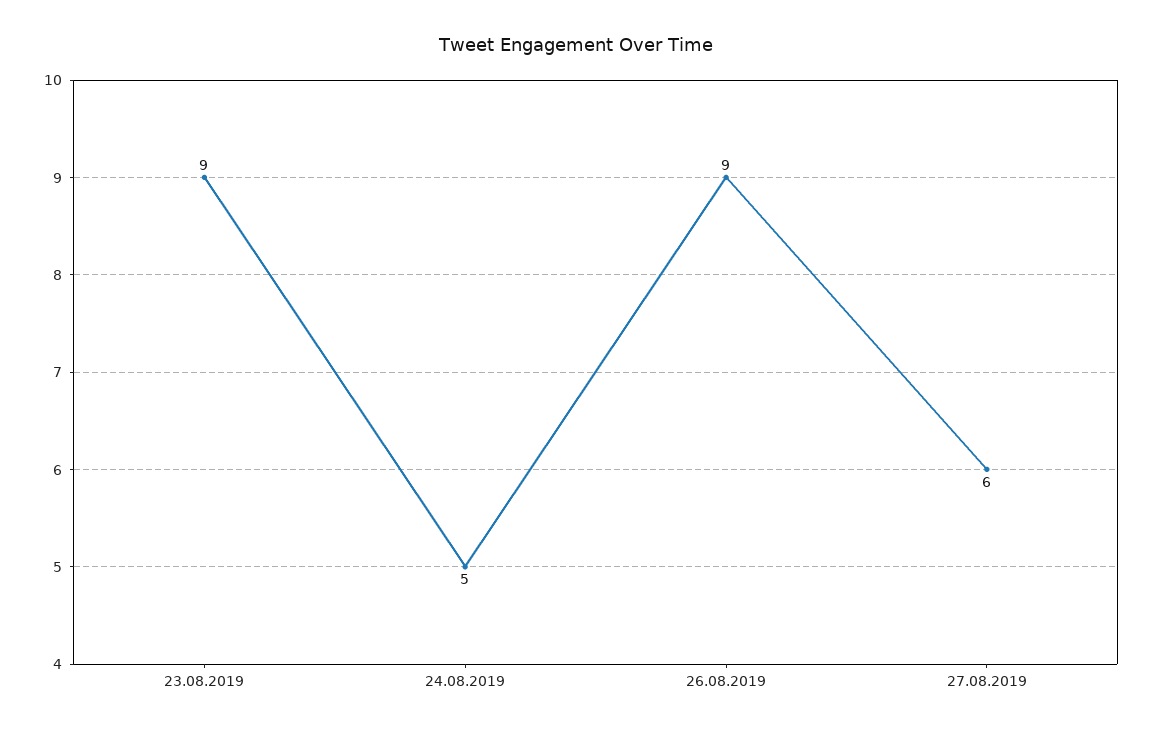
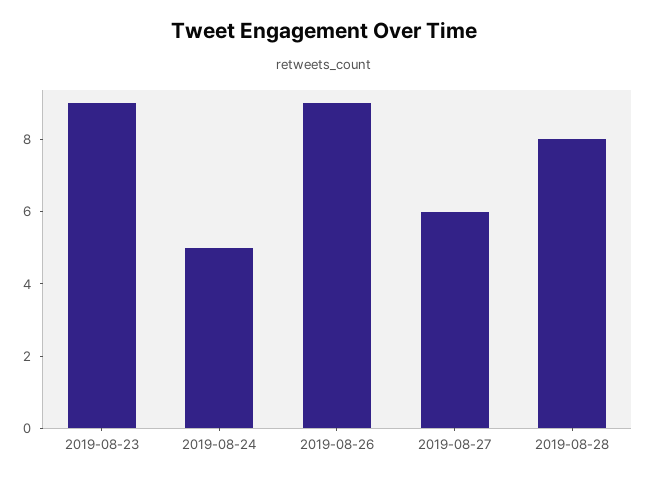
2019-08-28: none -> 8

